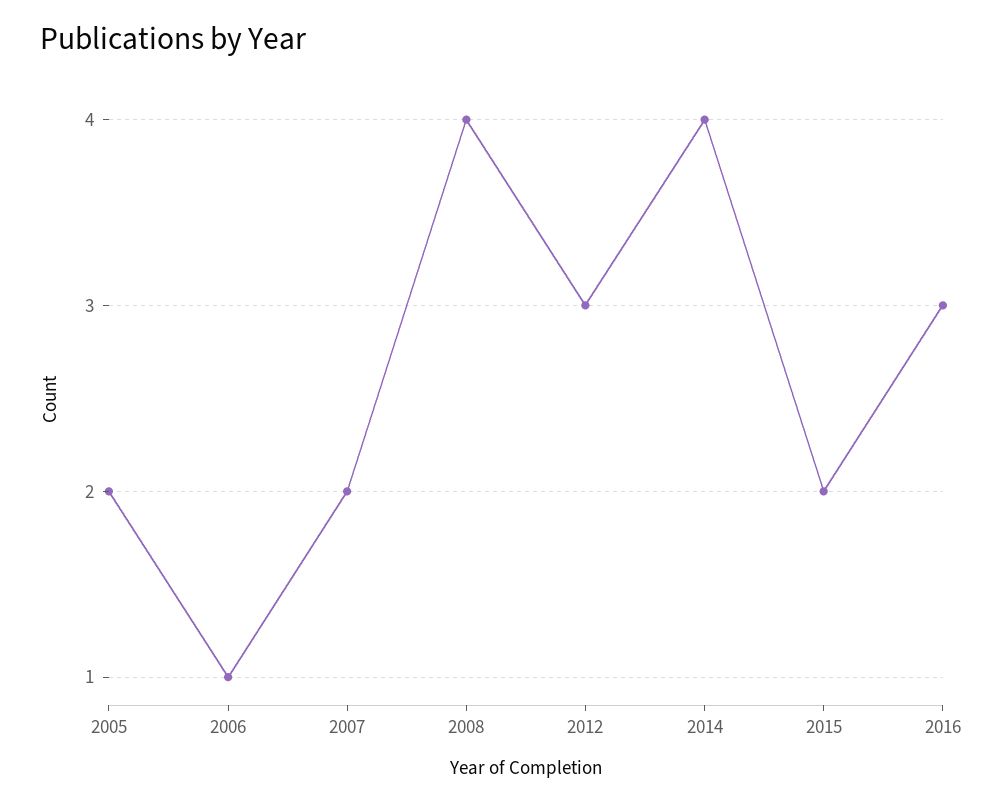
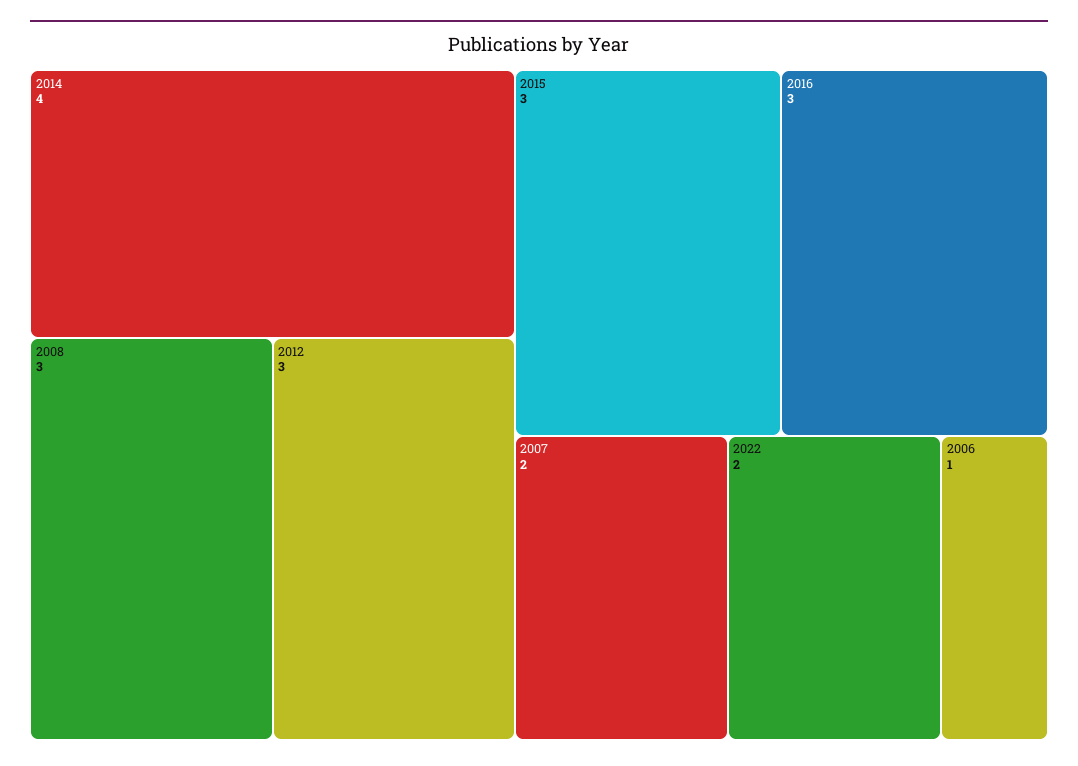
2005: 2 -> none
2008: 4 -> 3
2015: 2 -> 3
2022: none -> 2

